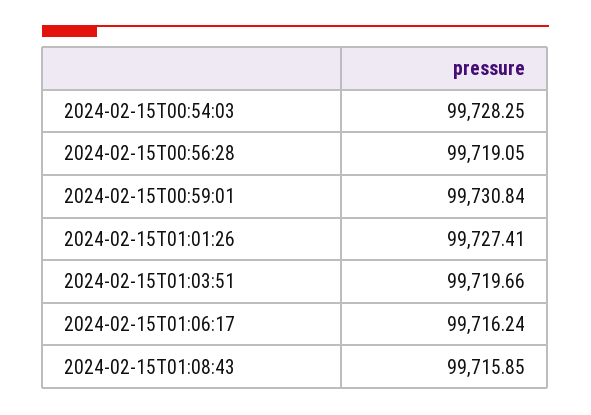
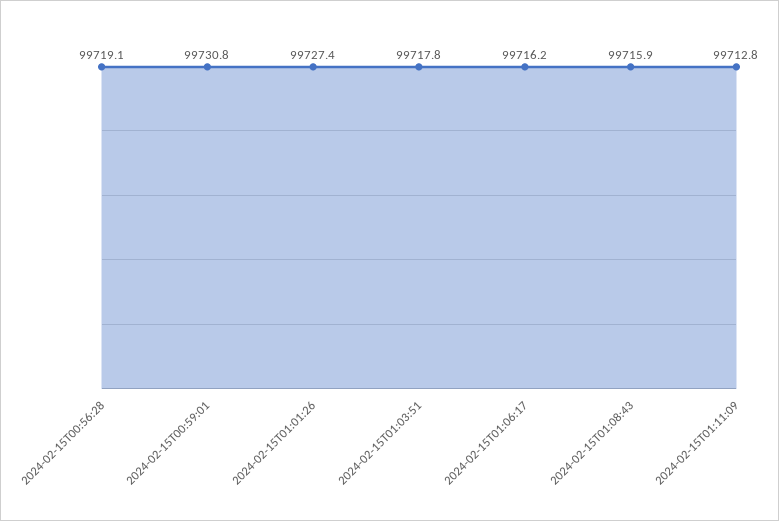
2024-02-15T00:54:03: 99728.25 -> none
2024-02-15T01:03:51: 99719.66 -> 99717.8
2024-02-15T01:11:09: none -> 99712.8

